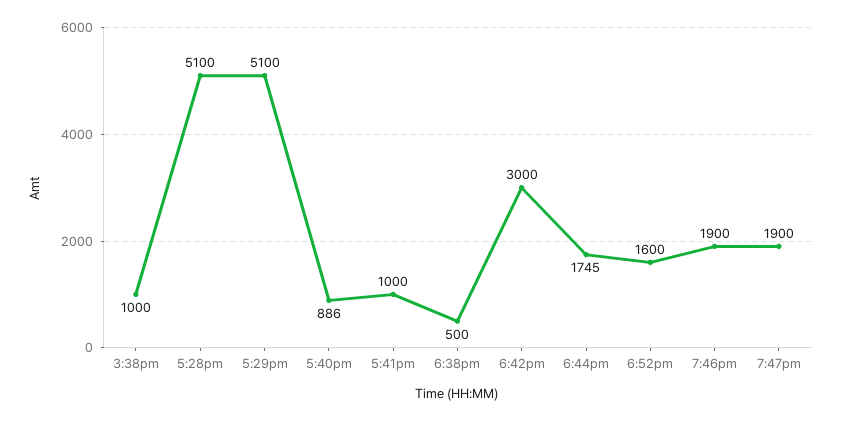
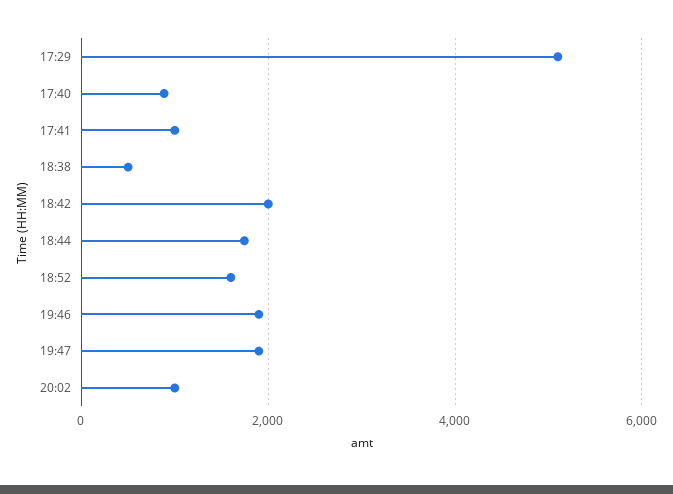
3:38pm: 1000 -> none
5:28pm: 5100 -> none
6:42pm: 3000 -> 2000
20:02: none -> 1000

